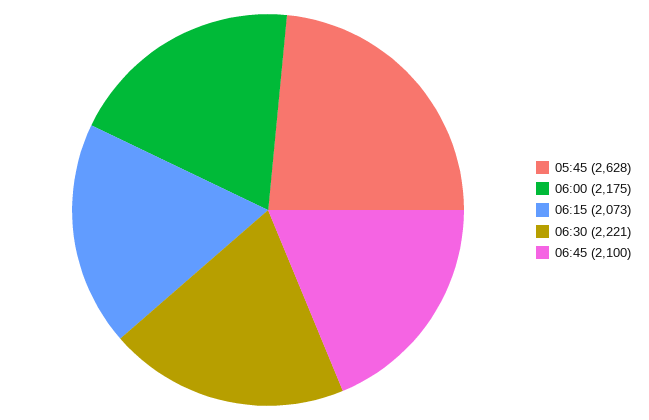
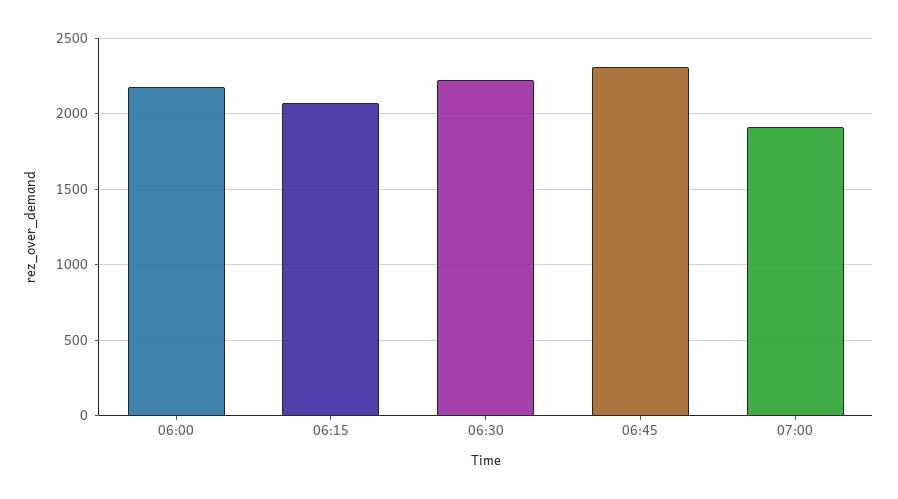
05:45: 2628 -> none
06:45: 2100 -> 2300
07:00: none -> 1900

